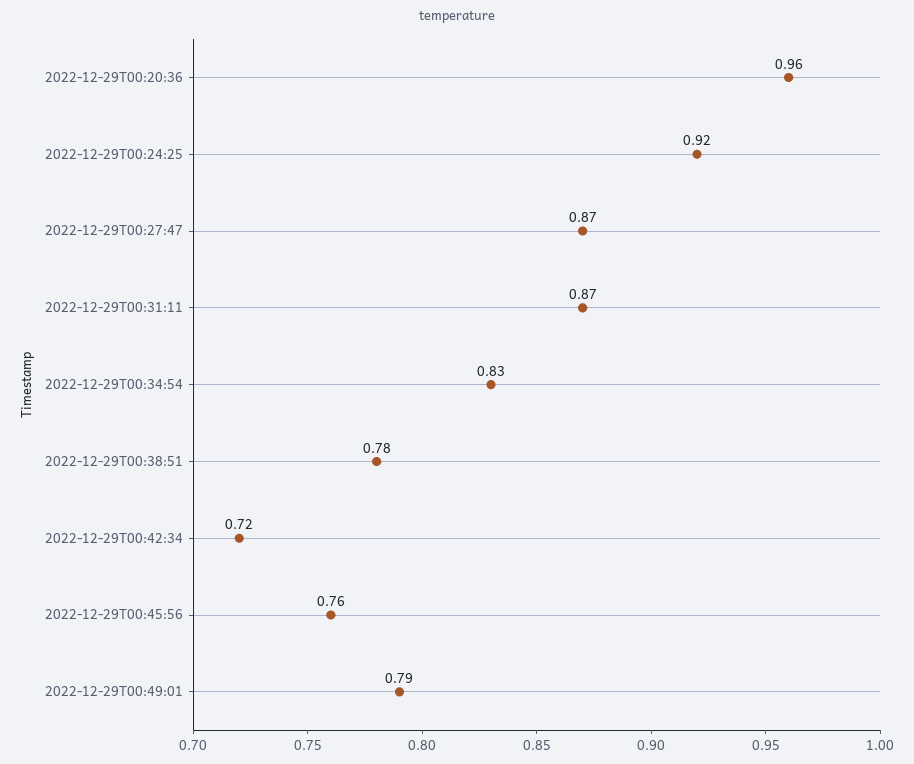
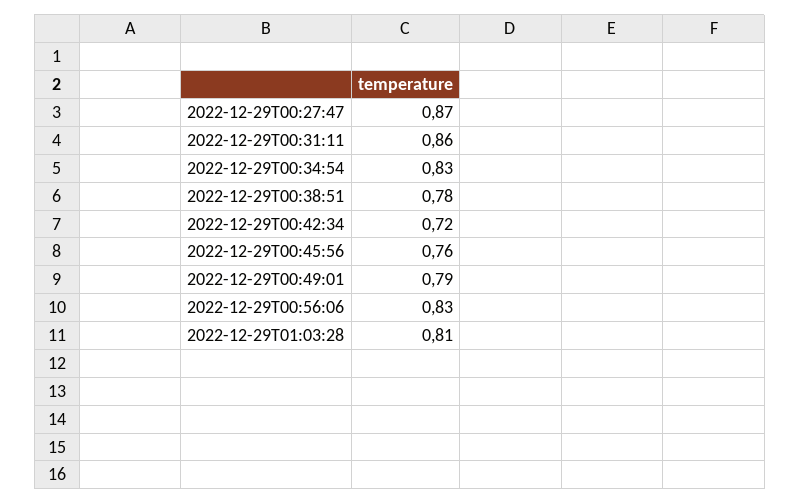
2022-12-29T00:20:36: 0.96 -> none
2022-12-29T00:24:25: 0.92 -> none
2022-12-29T00:31:11: 0.87 -> 0.86
2022-12-29T00:56:06: none -> 0.83
2022-12-29T01:03:28: none -> 0.81

